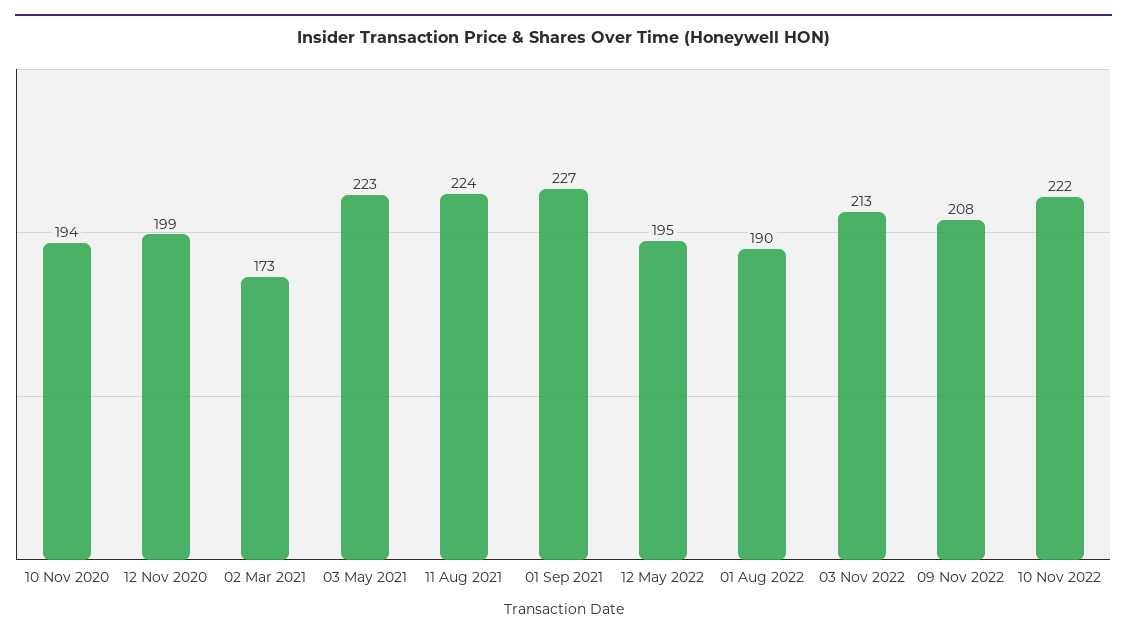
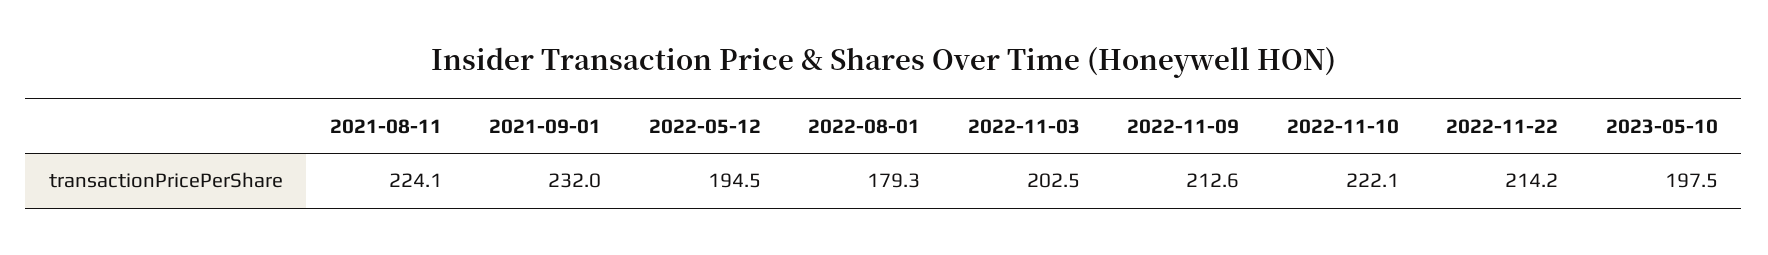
10 Nov 2020: 194 -> none
12 Nov 2020: 199 -> none
02 Mar 2021: 173 -> none
03 May 2021: 223 -> none
01 Sep 2021: 227 -> 232
01 Aug 2022: 190 -> 179.3
03 Nov 2022: 213 -> 202.5
09 Nov 2022: 208 -> 212.6
2022-11-22: none -> 214.2
2023-05-10: none -> 197.5

